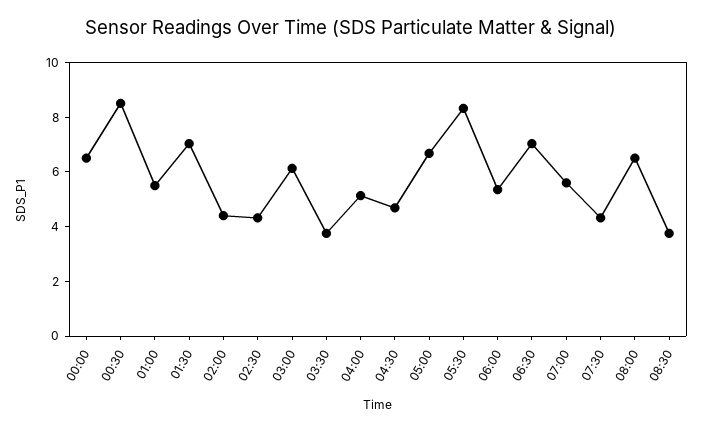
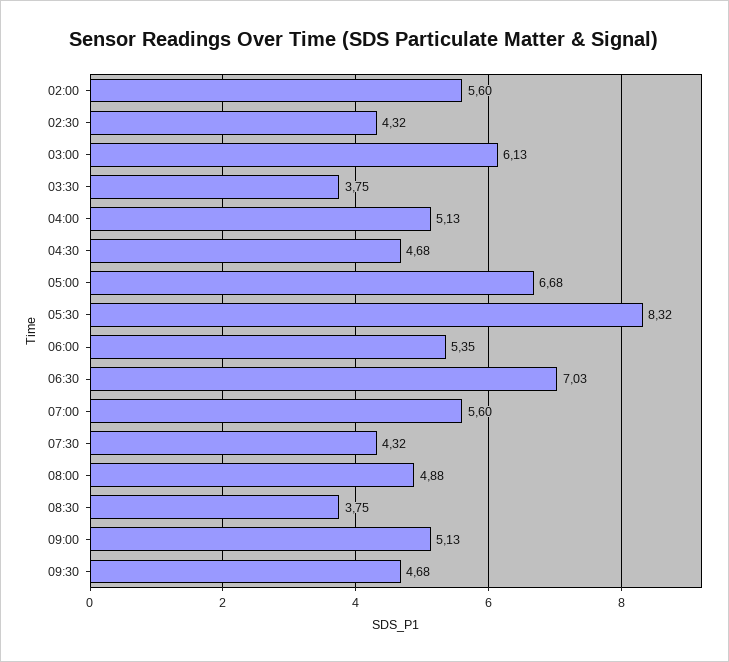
00:00: 6.5 -> none
00:30: 8.5 -> none
01:00: 5.5 -> none
01:30: 7 -> none
02:00: 4.5 -> 5.6
08:00: 6.5 -> 4.88
09:00: none -> 5.13
09:30: none -> 4.68

